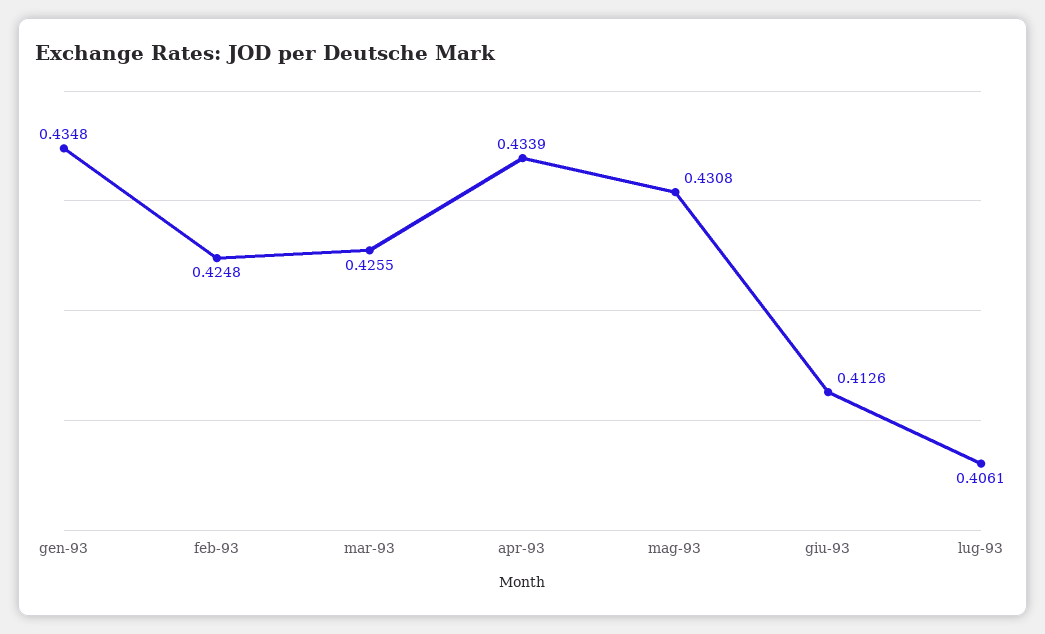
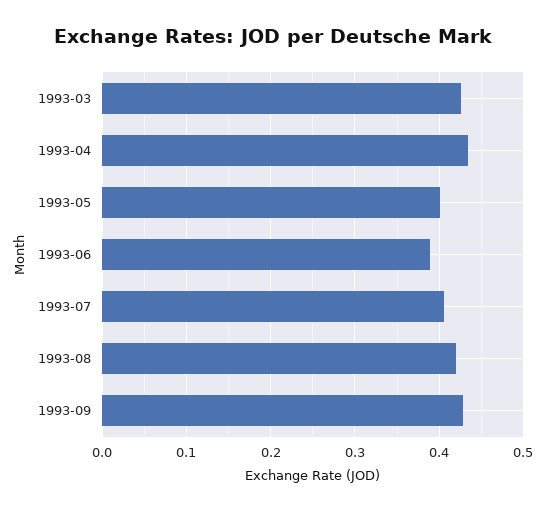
gen-93: 0.4348 -> none
feb-93: 0.4248 -> none
mag-93: 0.4308 -> 0.4
giu-93: 0.4126 -> 0.39
1993-08: none -> 0.42
1993-09: none -> 0.43

